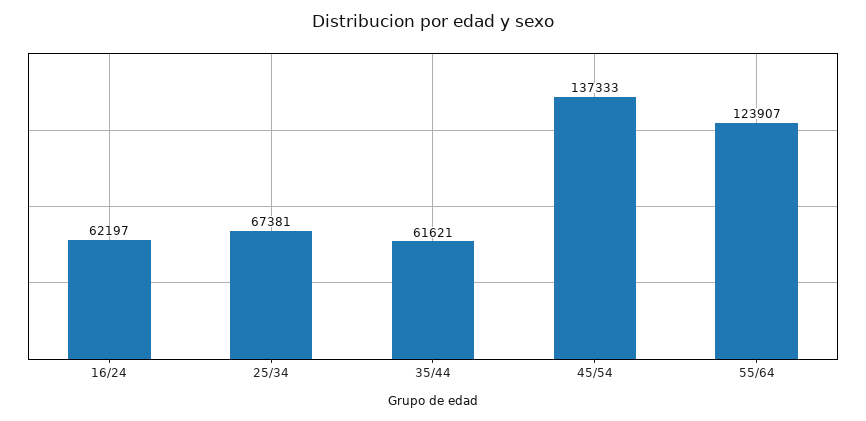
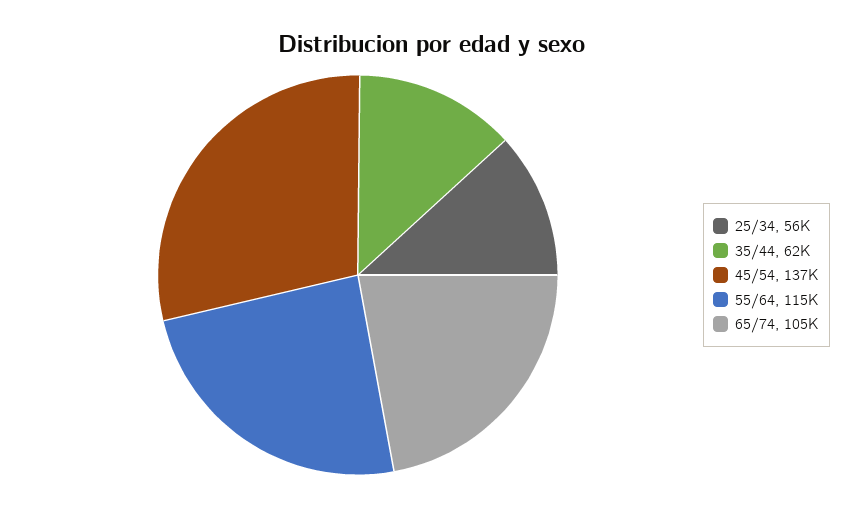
16/24: 62197 -> none
25/34: 67381 -> 56000
55/64: 123907 -> 115000
65/74: none -> 105000

